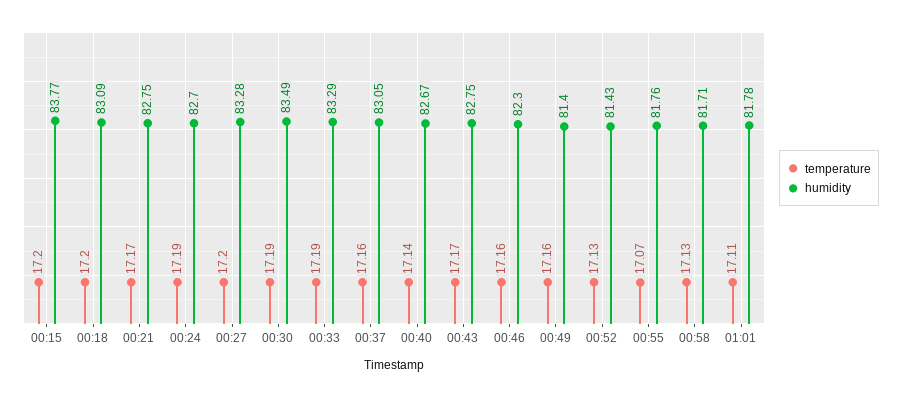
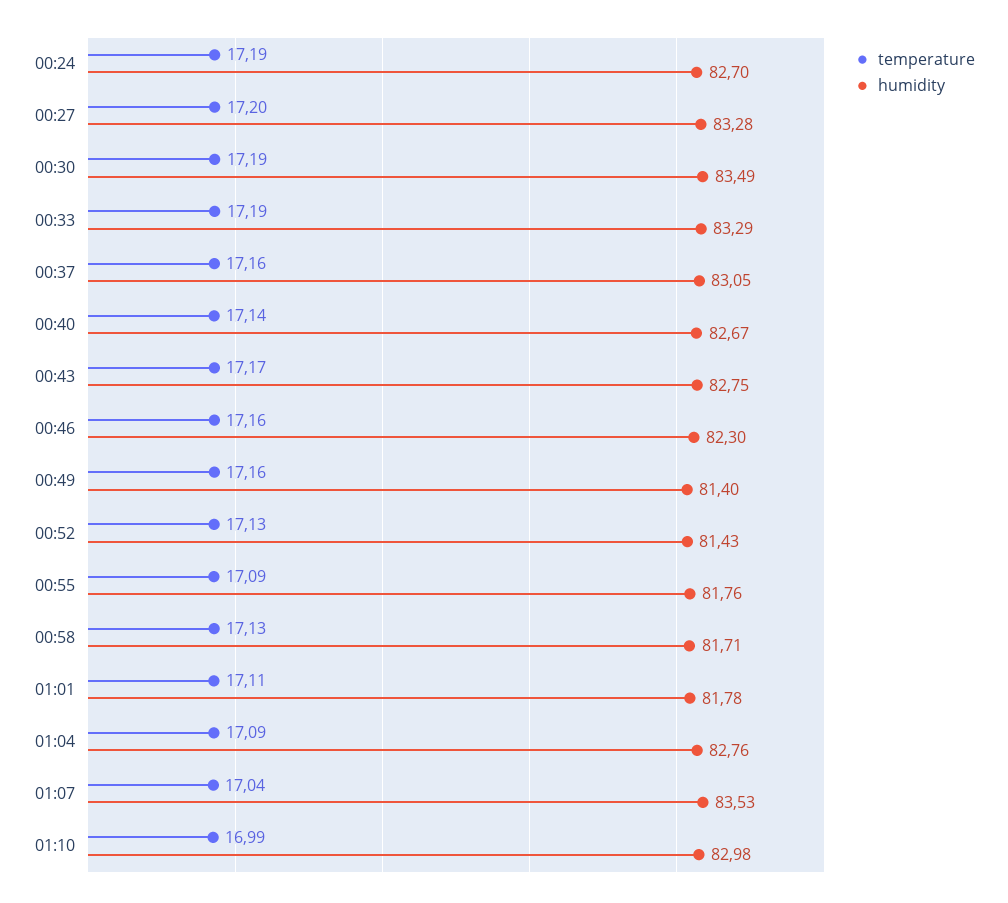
temperature, 00:15: 17.2 -> none
humidity, 00:15: 83.77 -> none
temperature, 00:18: 17.2 -> none
humidity, 00:18: 83.09 -> none
temperature, 00:21: 17.17 -> none
humidity, 00:21: 82.75 -> none
temperature, 00:55: 17.07 -> 17.09
temperature, 01:04: none -> 17.09
humidity, 01:04: none -> 82.76
temperature, 01:07: none -> 17.04
humidity, 01:07: none -> 83.53
temperature, 01:10: none -> 16.99
humidity, 01:10: none -> 82.98

